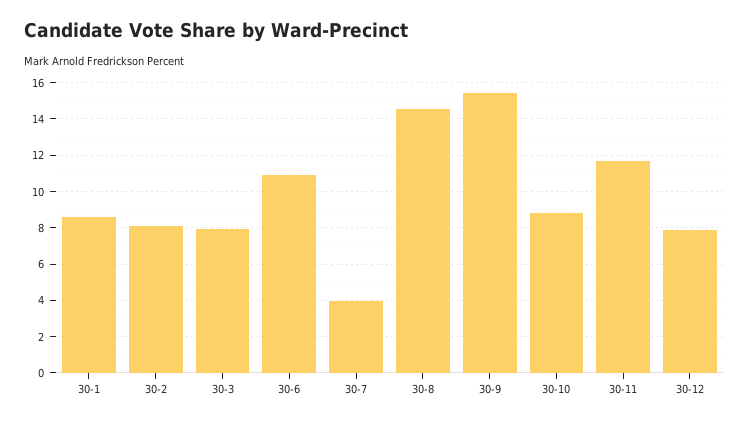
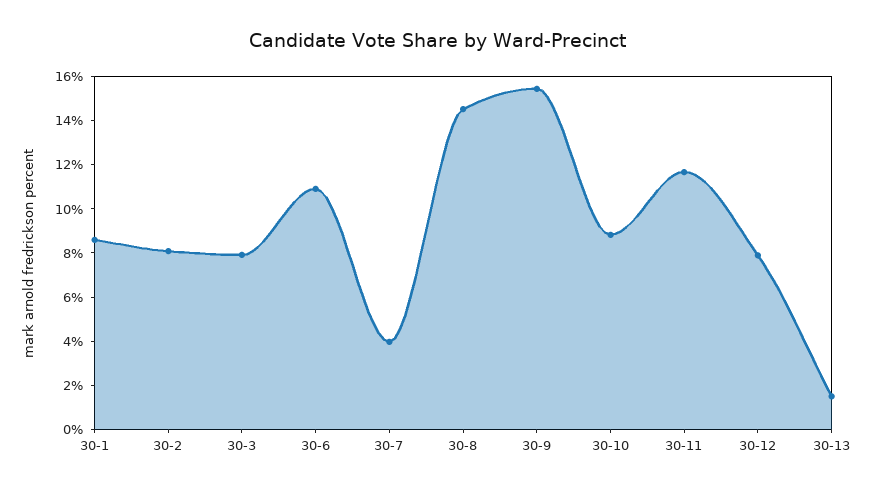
30-13: none -> 1.5

